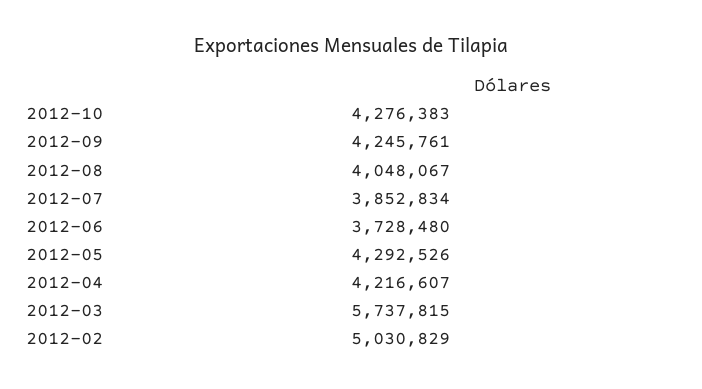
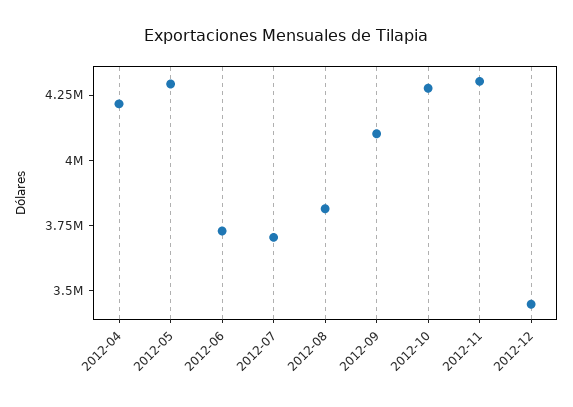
2012-09: 4245761 -> 4100000
2012-08: 4048067 -> 3800000
2012-07: 3852834 -> 3700000
2012-03: 5737815 -> none
2012-02: 5030829 -> none
2012-11: none -> 4300000
2012-12: none -> 3450000

